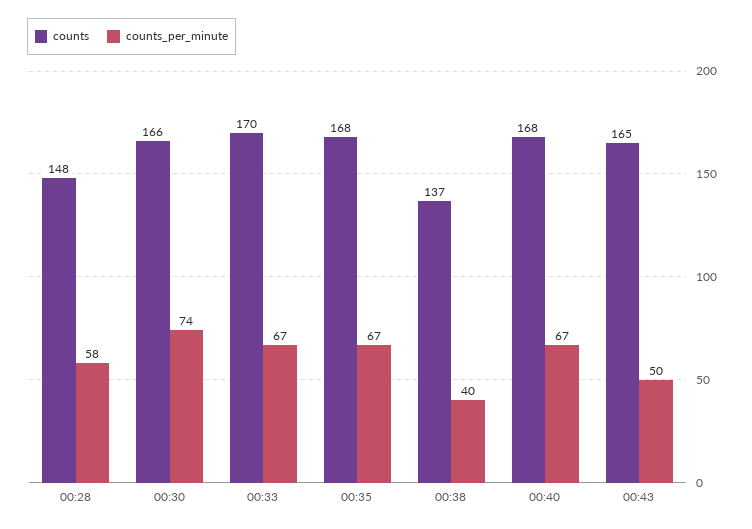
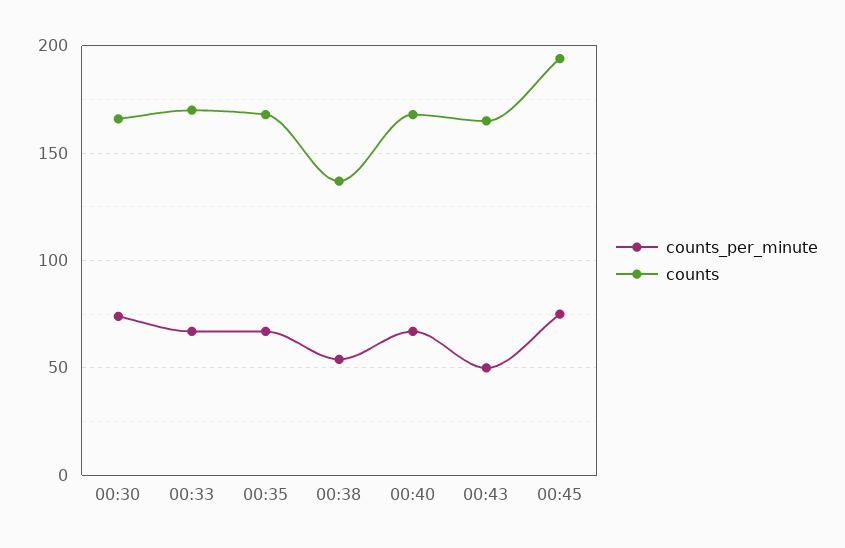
counts, 00:28: 148 -> none
counts_per_minute, 00:28: 58 -> none
counts_per_minute, 00:38: 40 -> 55
counts_per_minute, 00:45: none -> 75
counts, 00:45: none -> 195

